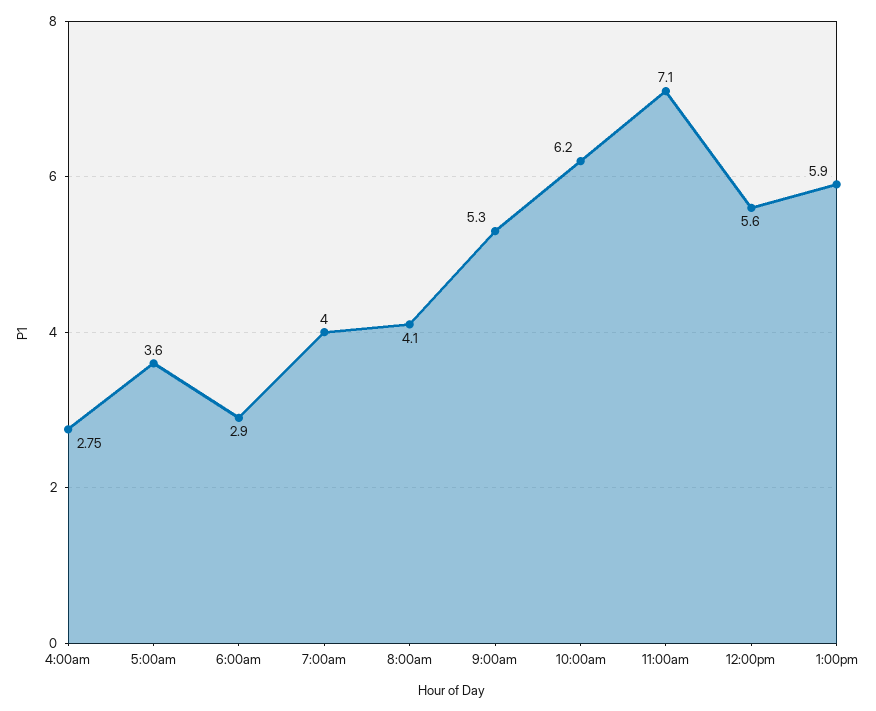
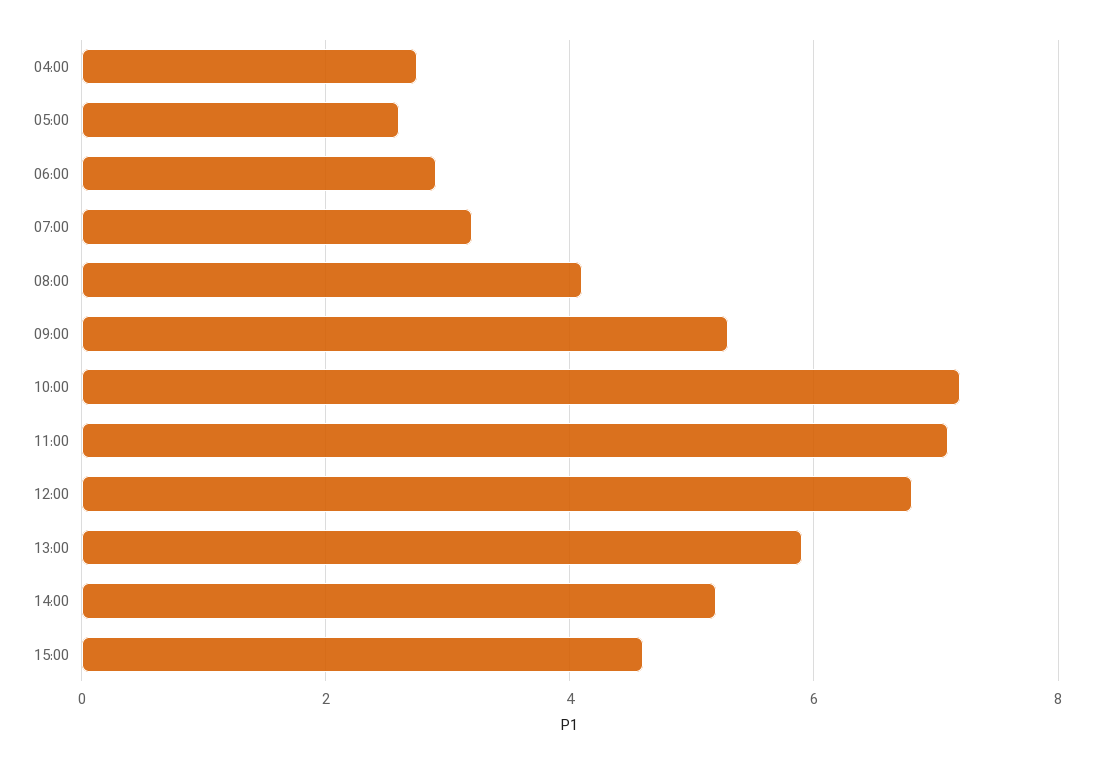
5:00am: 3.6 -> 2.6
7:00am: 4 -> 3.2
10:00am: 6.2 -> 7.2
12:00pm: 5.6 -> 6.8
14:00: none -> 5.2
15:00: none -> 4.6

